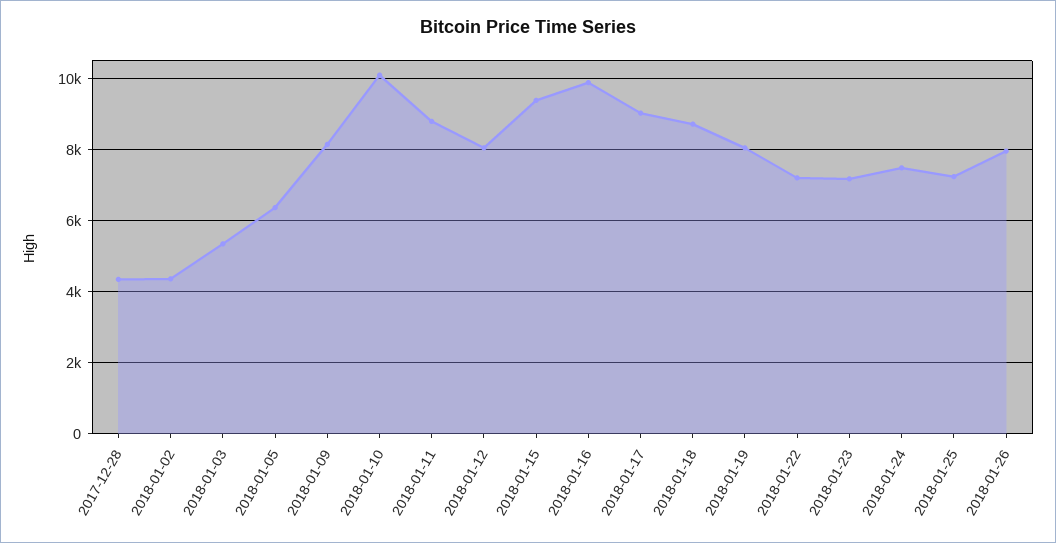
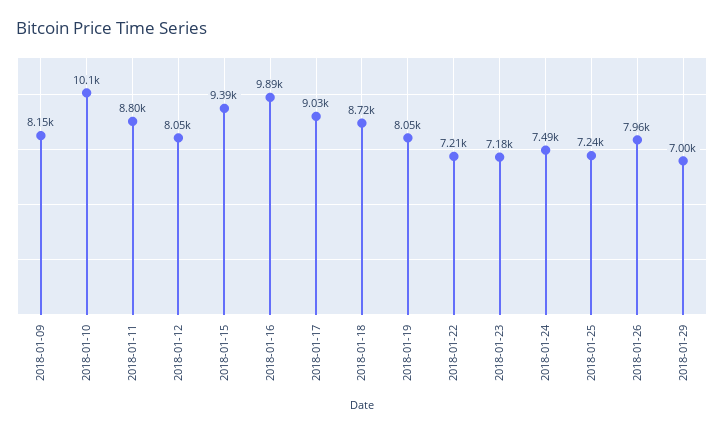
2017-12-28: 4400 -> none
2018-01-02: 4400 -> none
2018-01-03: 5400 -> none
2018-01-05: 6400 -> none
2018-01-29: none -> 7000

